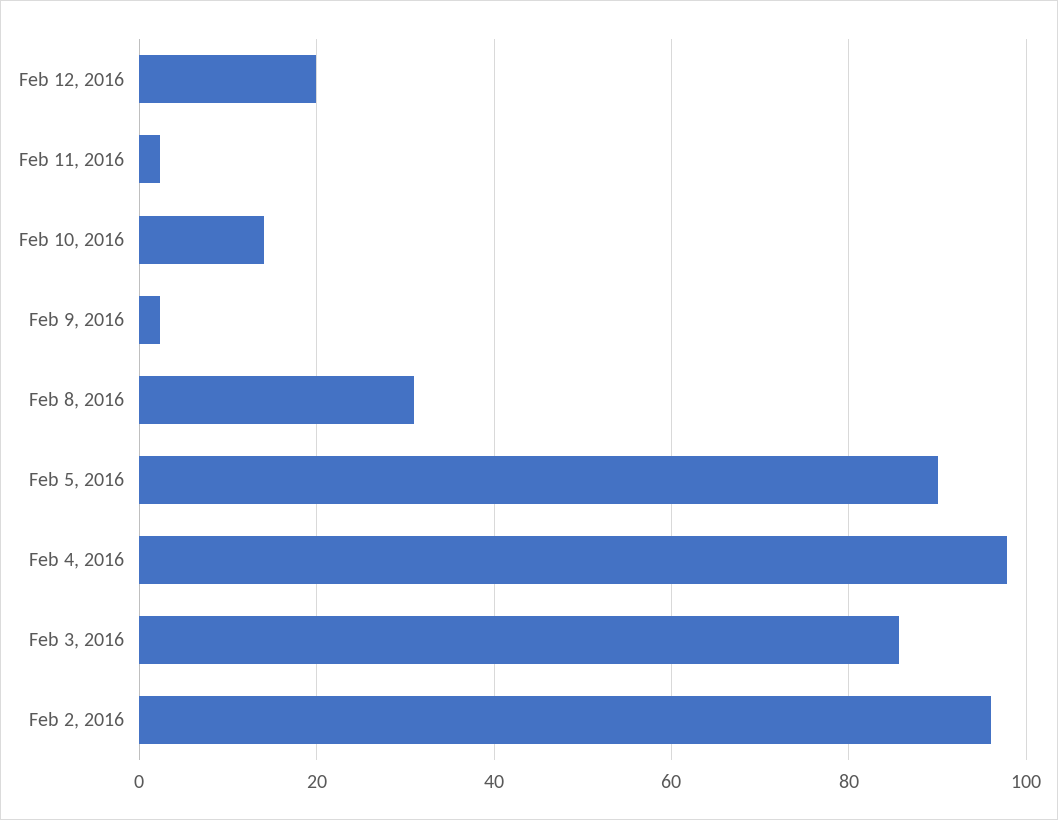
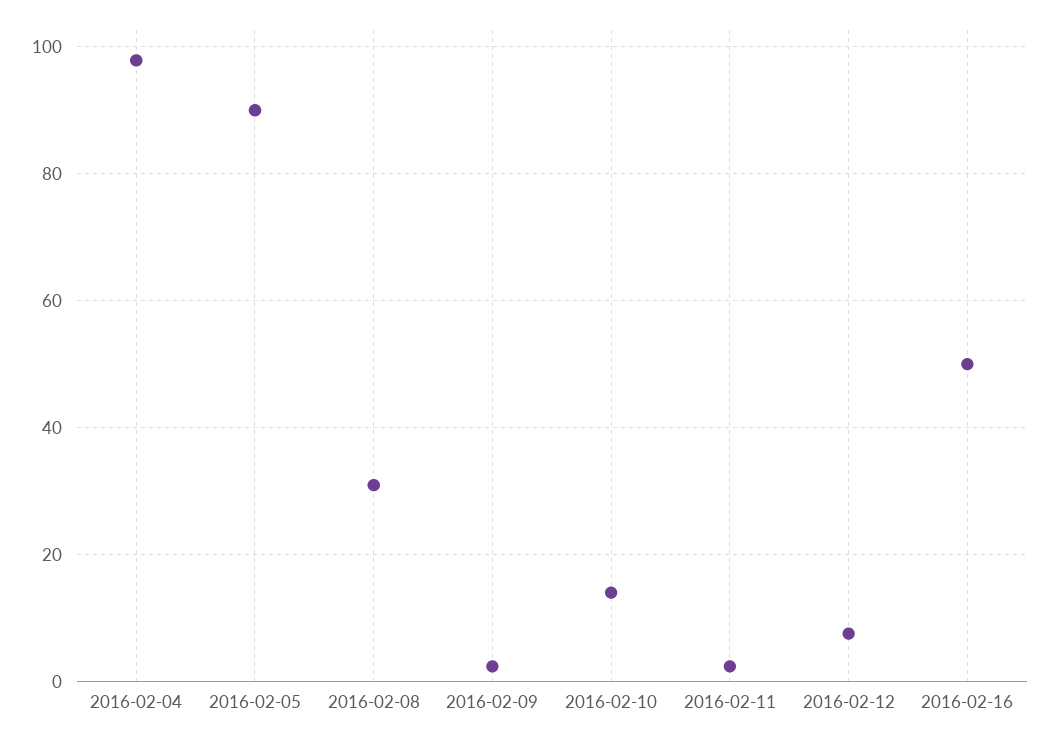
Feb 12, 2016: 20 -> 8
Feb 3, 2016: 86 -> none
Feb 2, 2016: 96 -> none
2016-02-16: none -> 50

